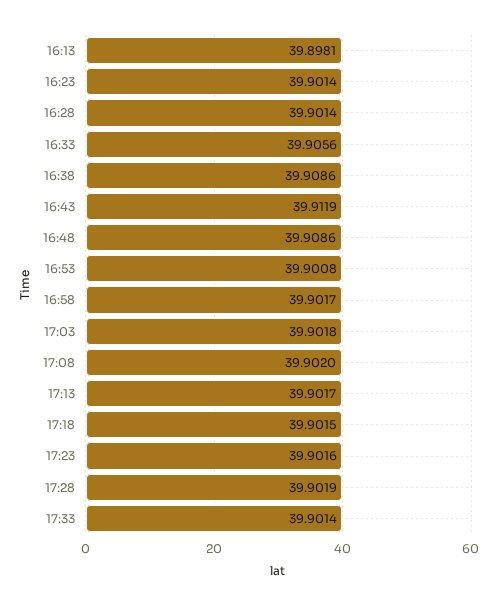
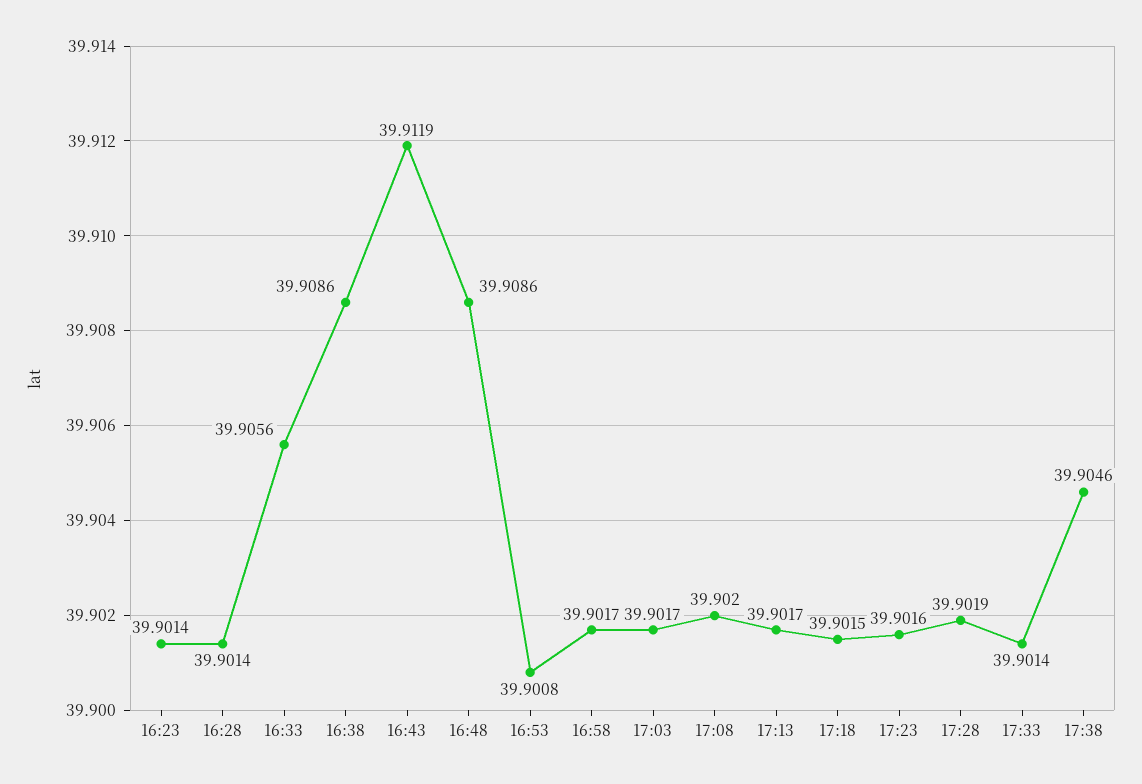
16:13: 39.8981 -> none
17:03: 39.9018 -> 39.9017
17:38: none -> 39.9046

